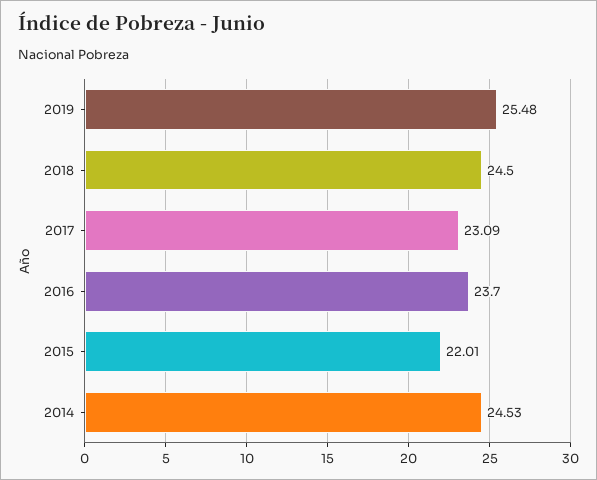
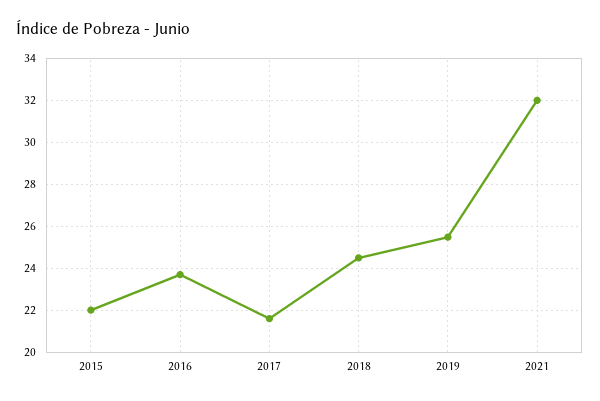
2017: 23.09 -> 21.5
2014: 24.53 -> none
2021: none -> 32

